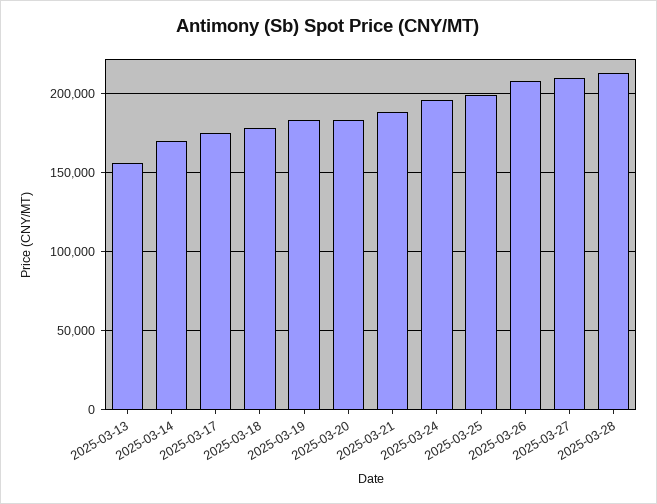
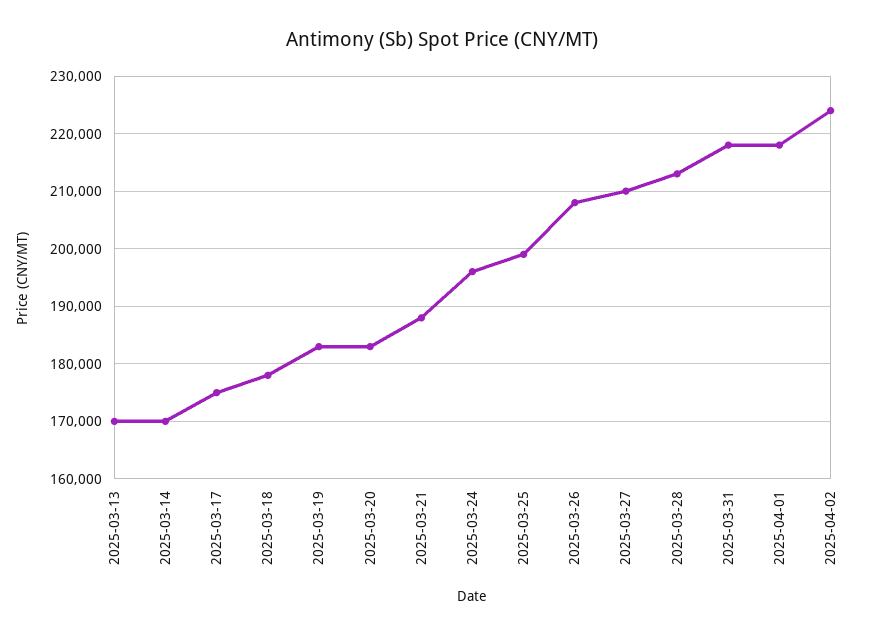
2025-03-13: 155000 -> 170000
2025-03-31: none -> 218000
2025-04-01: none -> 218000
2025-04-02: none -> 224000

